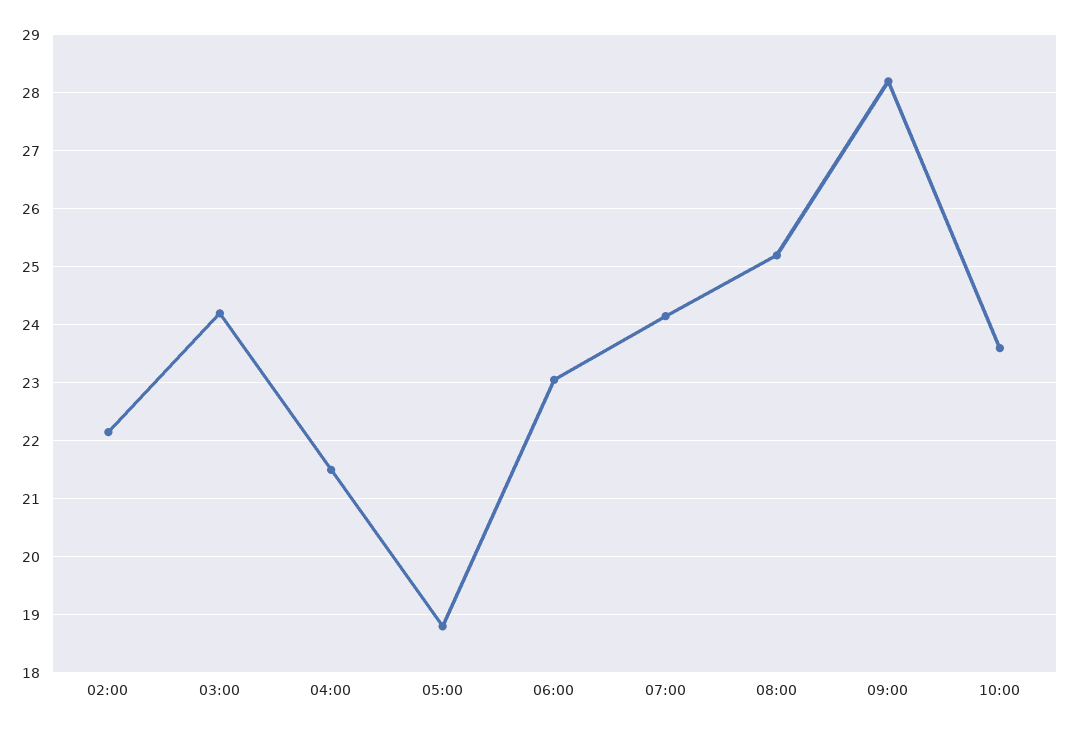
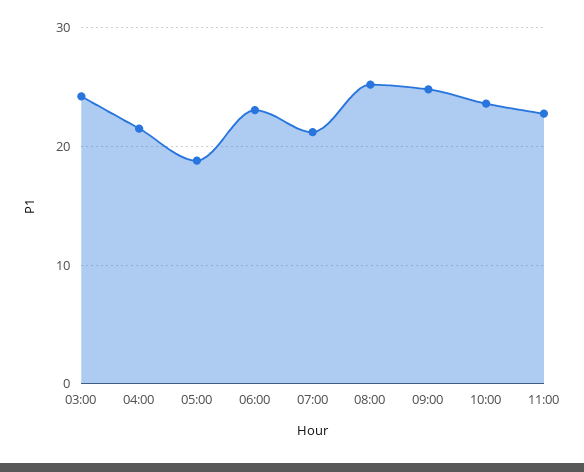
02:00: 22.2 -> none
07:00: 24.2 -> 21
09:00: 28.2 -> 25
11:00: none -> 23

